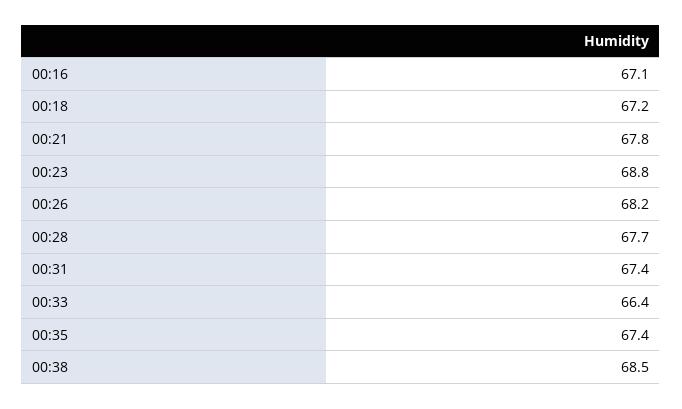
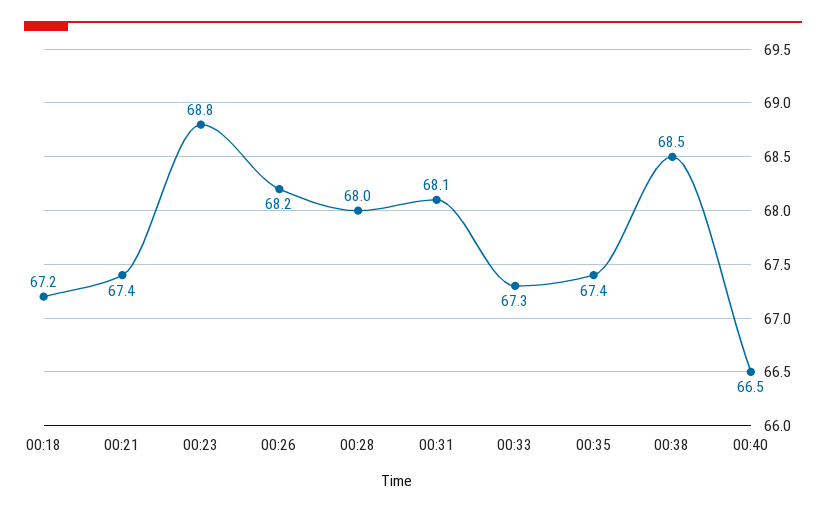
00:16: 67.1 -> none
00:21: 67.8 -> 67.4
00:28: 67.7 -> 68
00:31: 67.4 -> 68.1
00:33: 66.4 -> 67.3
00:40: none -> 66.5

